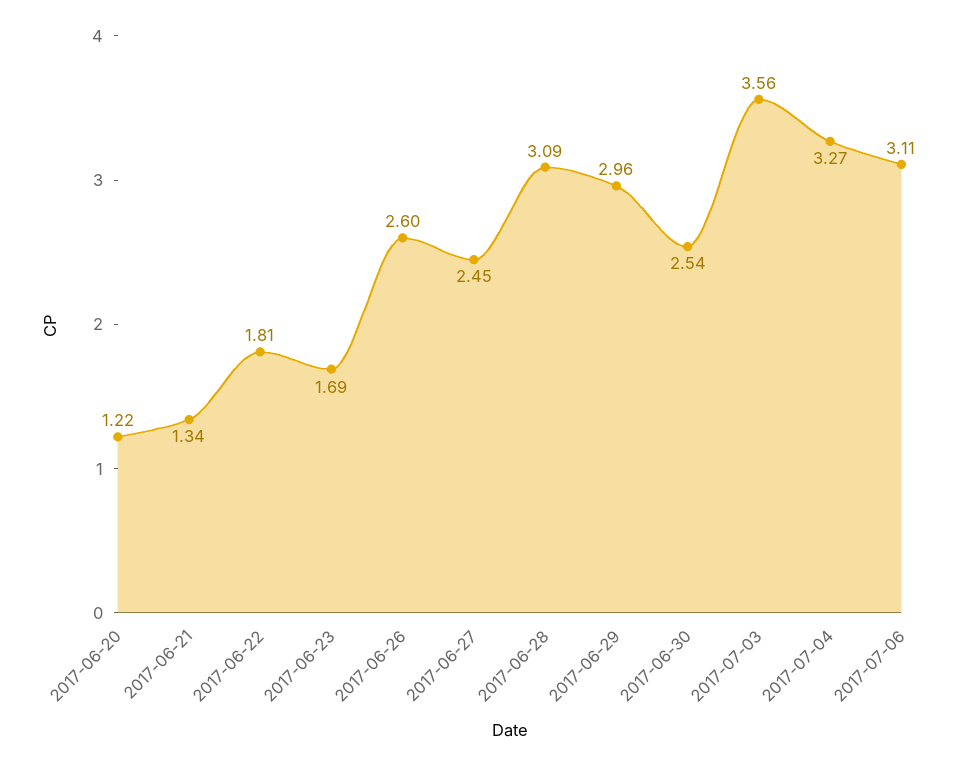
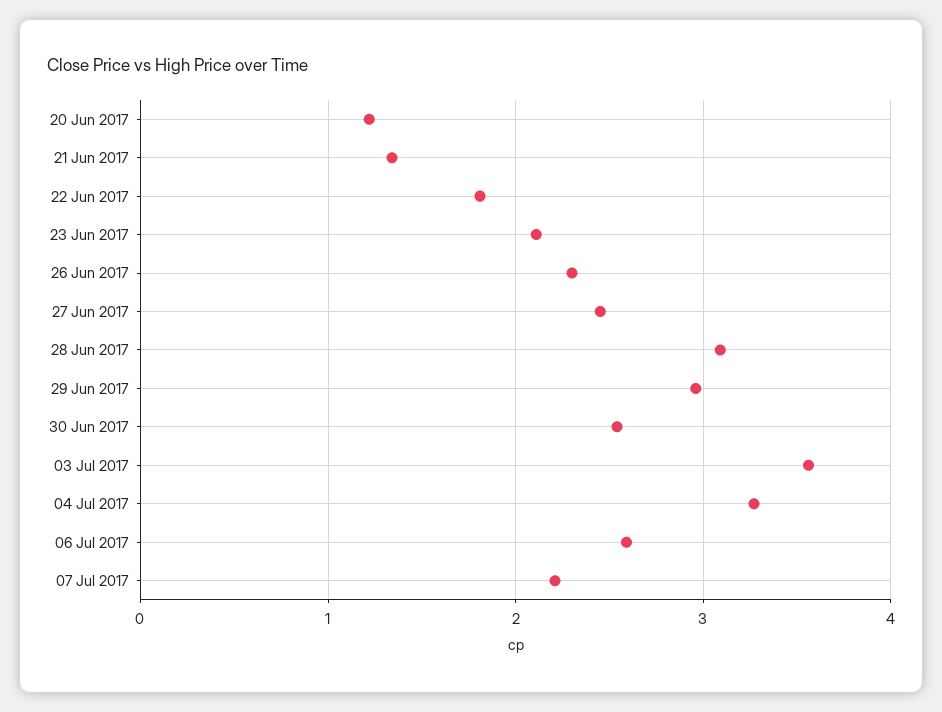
2017-06-23: 1.69 -> 2.1
2017-06-26: 2.6 -> 2.3
2017-07-06: 3.11 -> 2.6
07 Jul 2017: none -> 2.2

